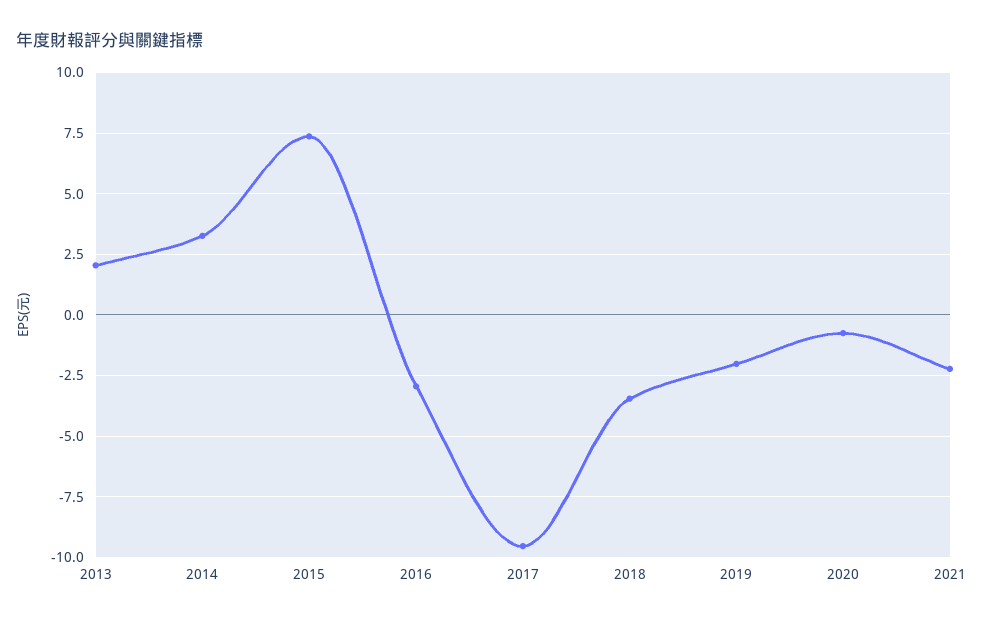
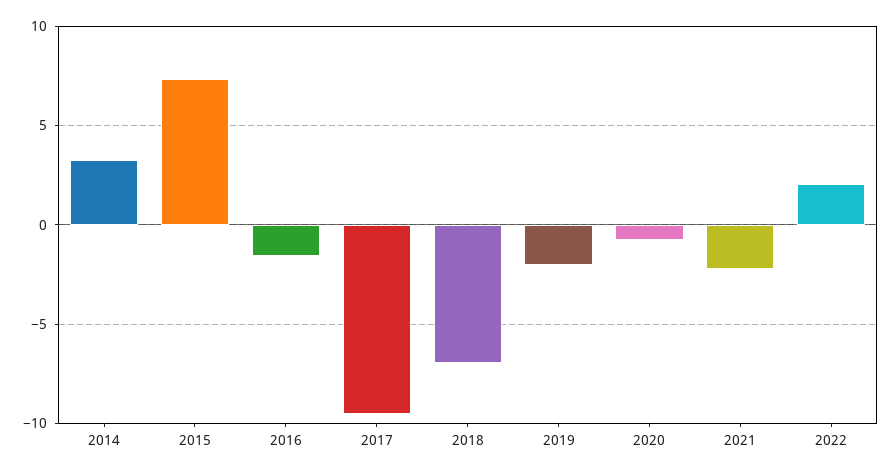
2013: 2 -> none
2016: -3 -> -1.5
2018: -3.5 -> -7
2022: none -> 2

